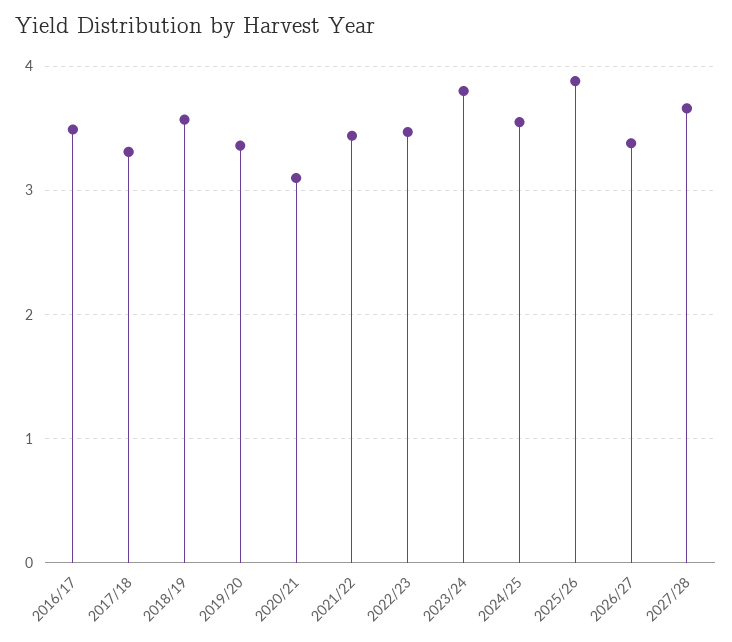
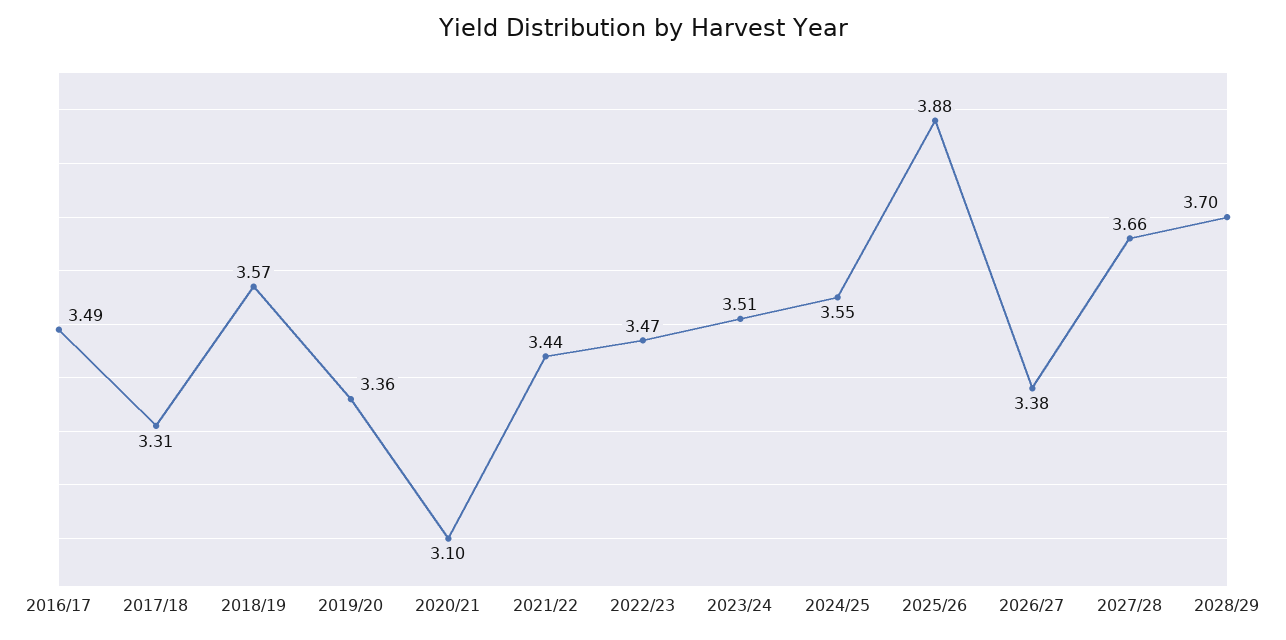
2023/24: 3.8 -> 3.51
2028/29: none -> 3.7

